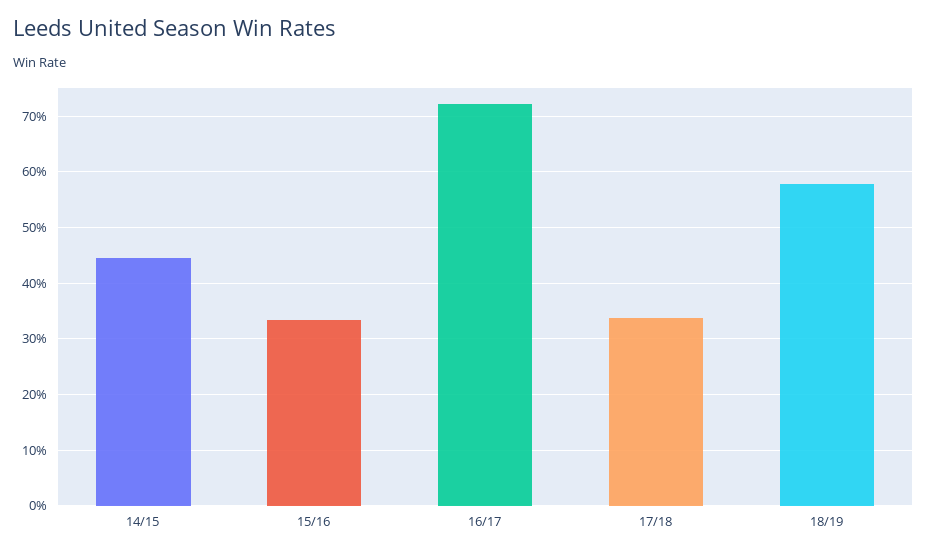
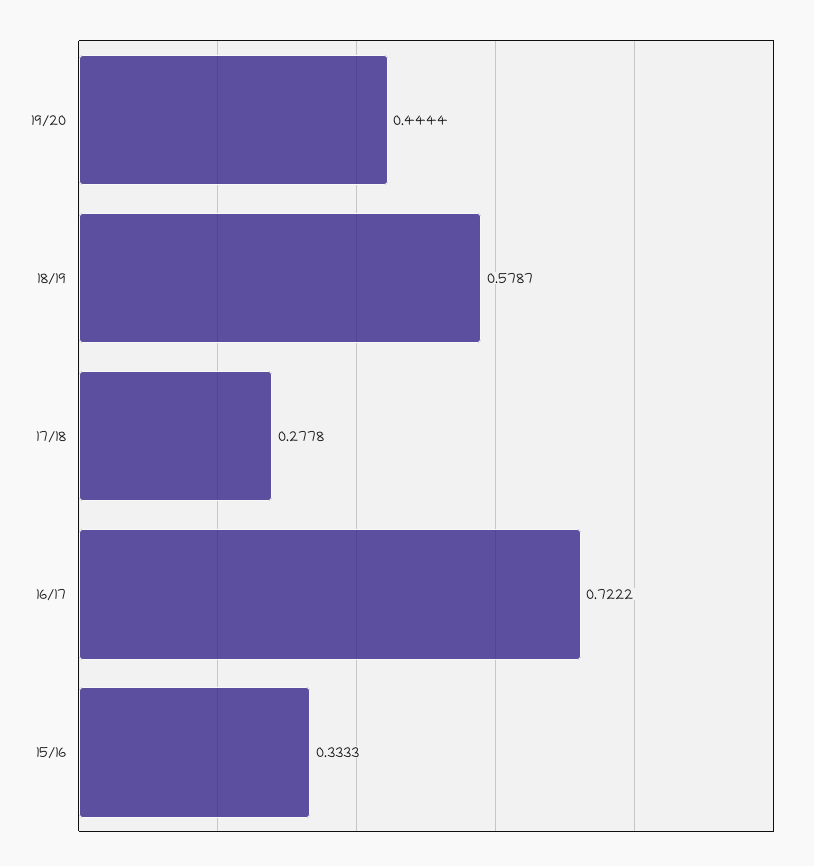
14/15: 0.44 -> none
17/18: 0.34 -> 0.2778
19/20: none -> 0.4444

